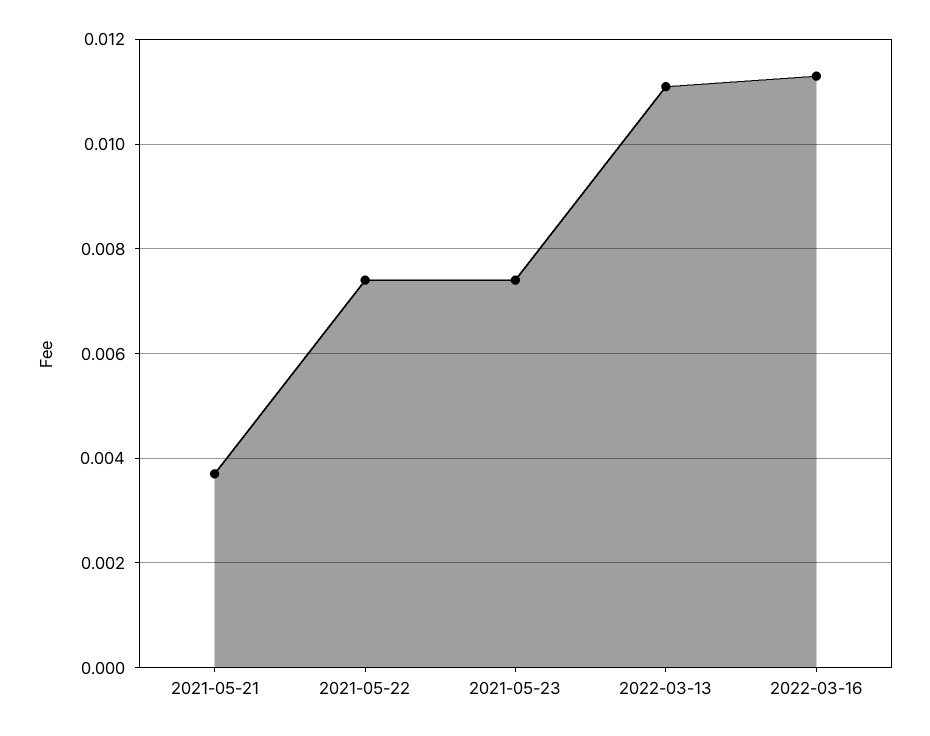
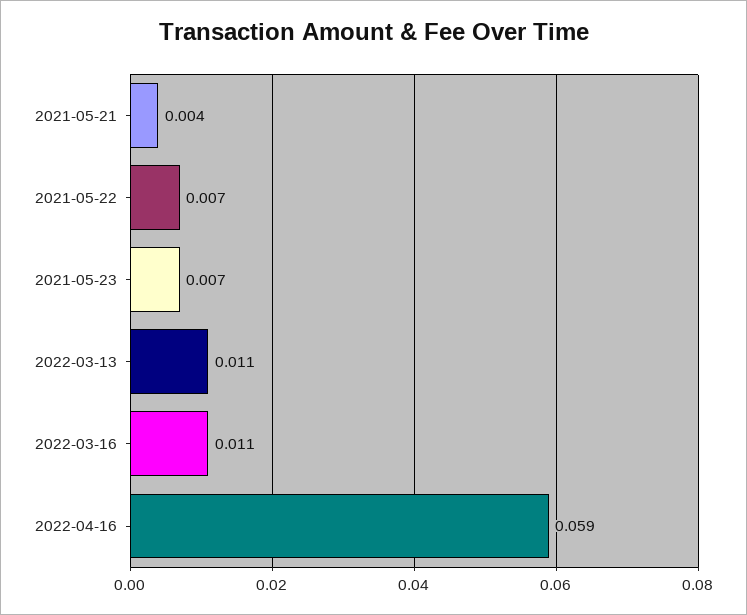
2022-04-16: none -> 0.059

